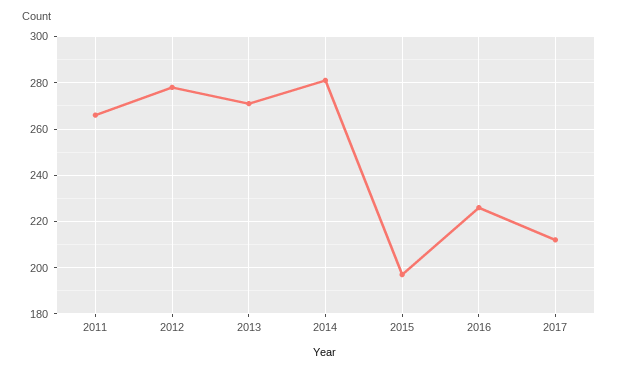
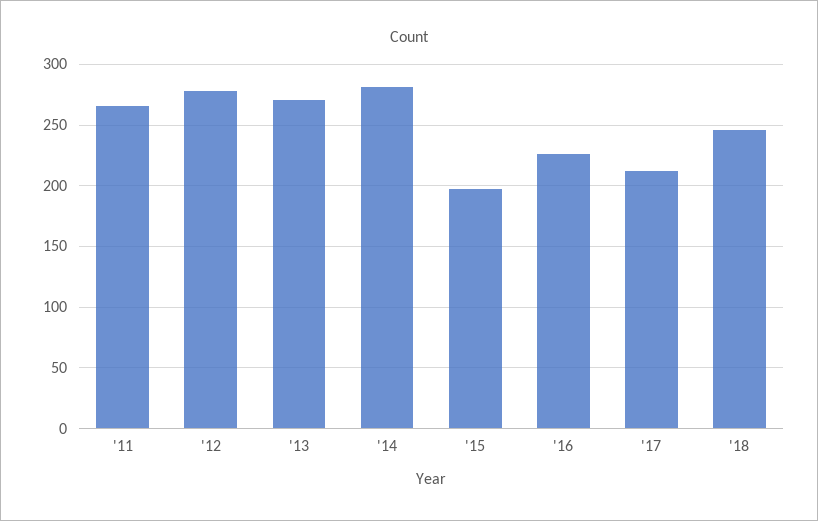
'18: none -> 245

